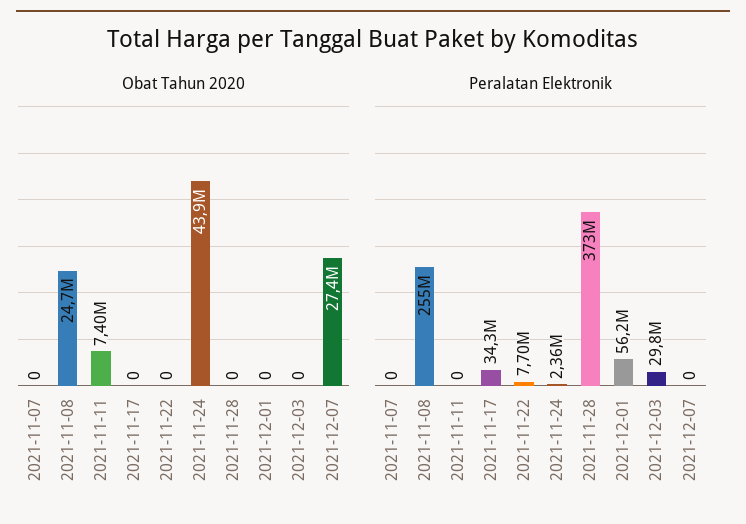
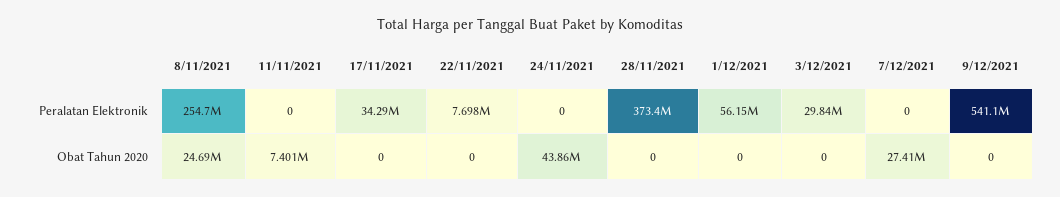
Obat Tahun 2020, 2021-11-07: 0 -> none
Peralatan Elektronik, 2021-11-07: 0 -> none
Peralatan Elektronik, 2021-11-24: 2360000 -> 0
Peralatan Elektronik, 9/12/2021: none -> 541100000
Obat Tahun 2020, 9/12/2021: none -> 0

